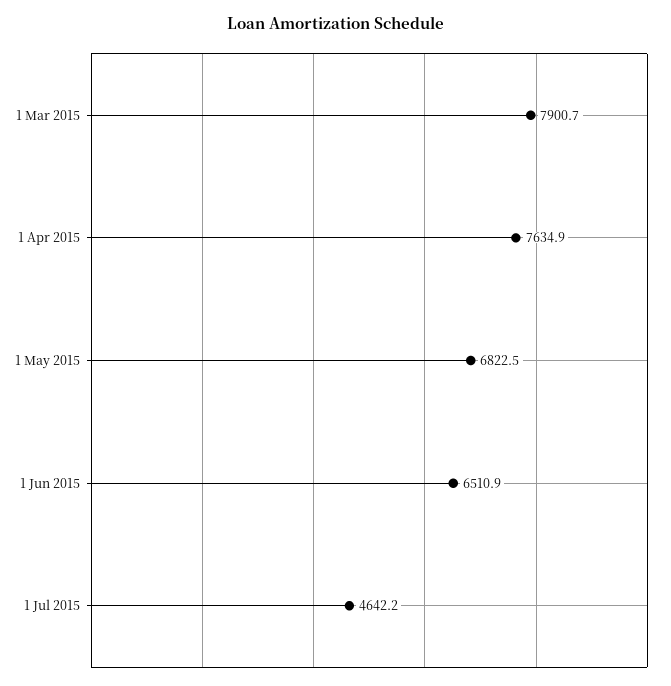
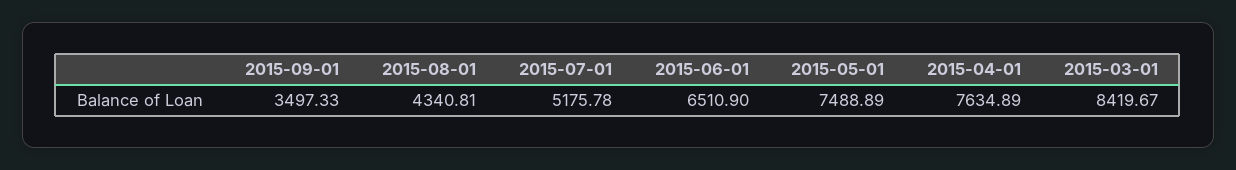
1 Mar 2015: 7900.7 -> 8419.67
1 May 2015: 6822.5 -> 7488.89
1 Jul 2015: 4642.2 -> 5175.78
2015-09-01: none -> 3497.33
2015-08-01: none -> 4340.81

